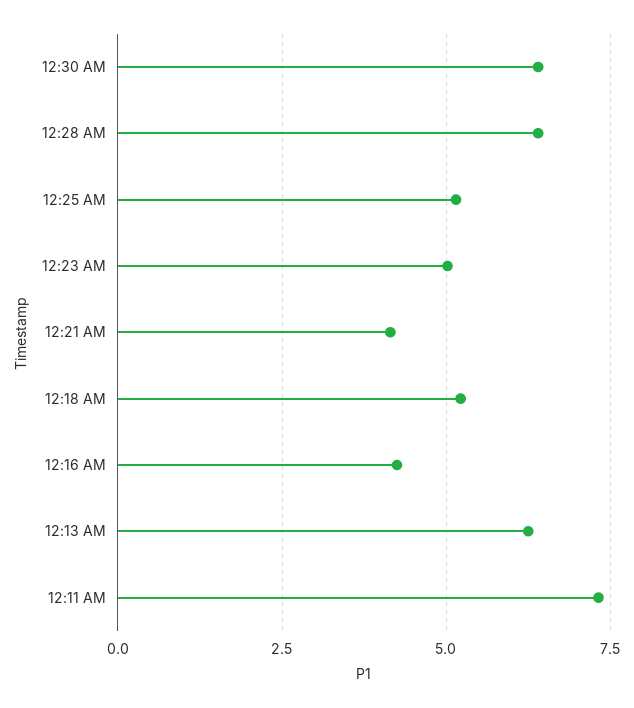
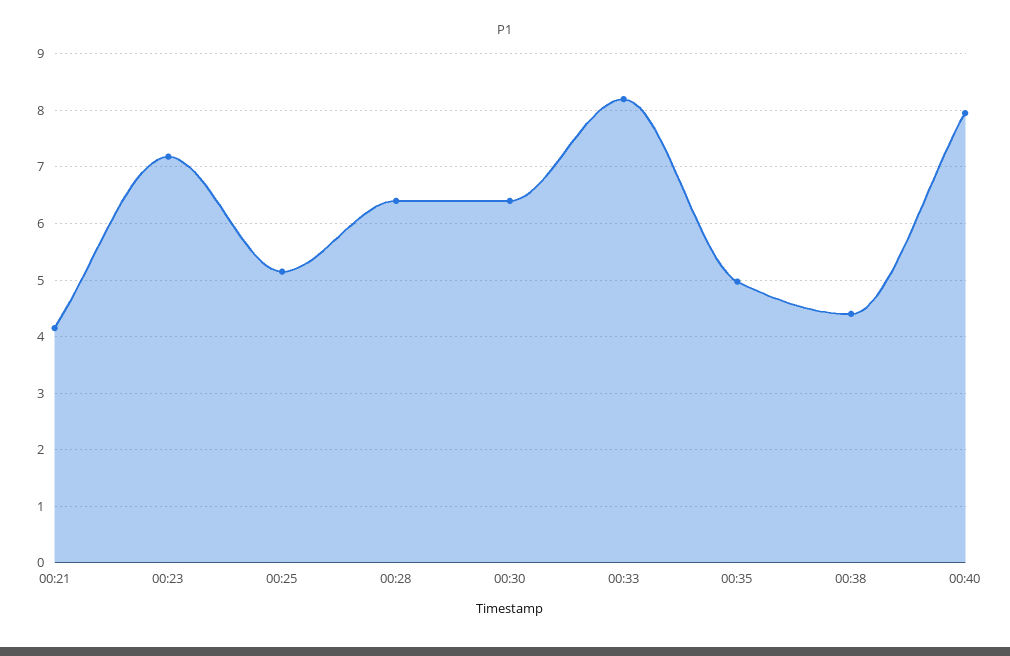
12:23 AM: 5 -> 7.2
12:18 AM: 5.25 -> none
12:16 AM: 4.25 -> none
12:13 AM: 6.25 -> none
12:11 AM: 7.25 -> none
00:33: none -> 8.2
00:35: none -> 5
00:38: none -> 4.4
00:40: none -> 8

